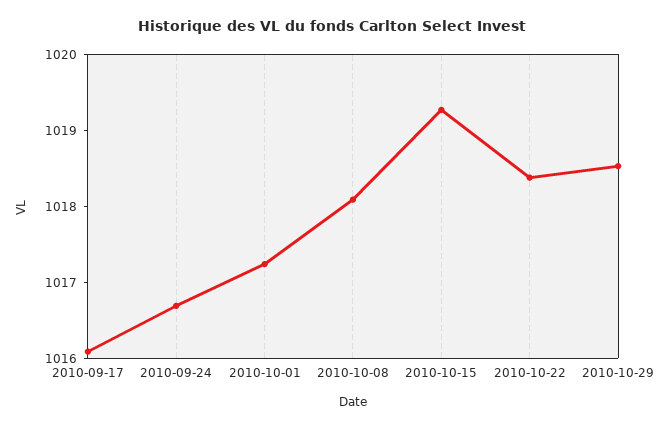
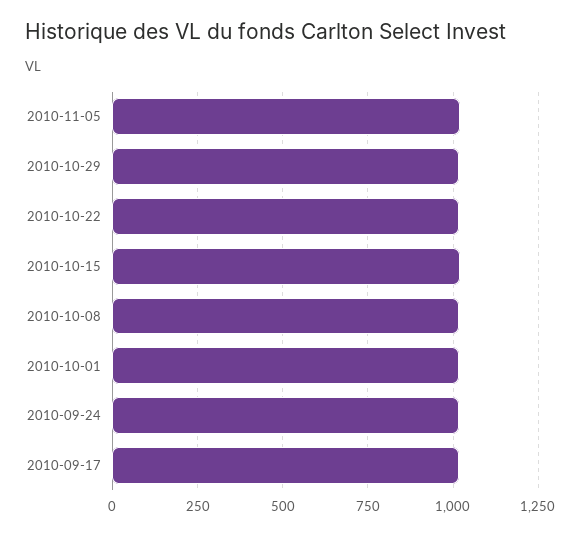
2010-11-05: none -> 1025

